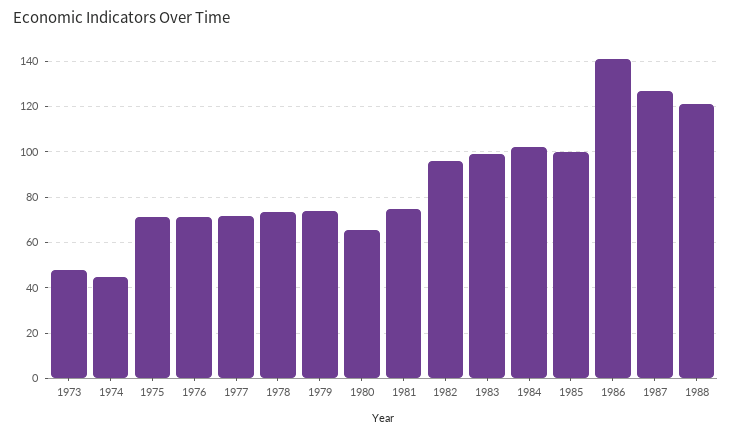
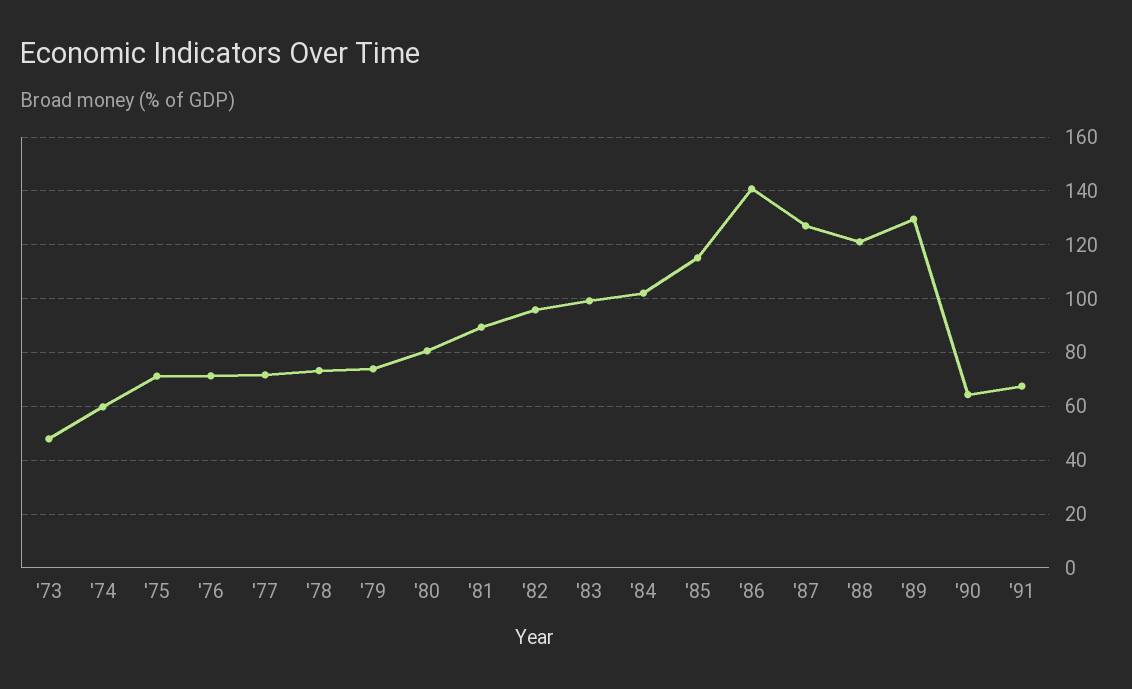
1974: 45 -> 60
1980: 65 -> 80
1981: 75 -> 90
1985: 100 -> 115
'89: none -> 130
'90: none -> 65
'91: none -> 67.5

